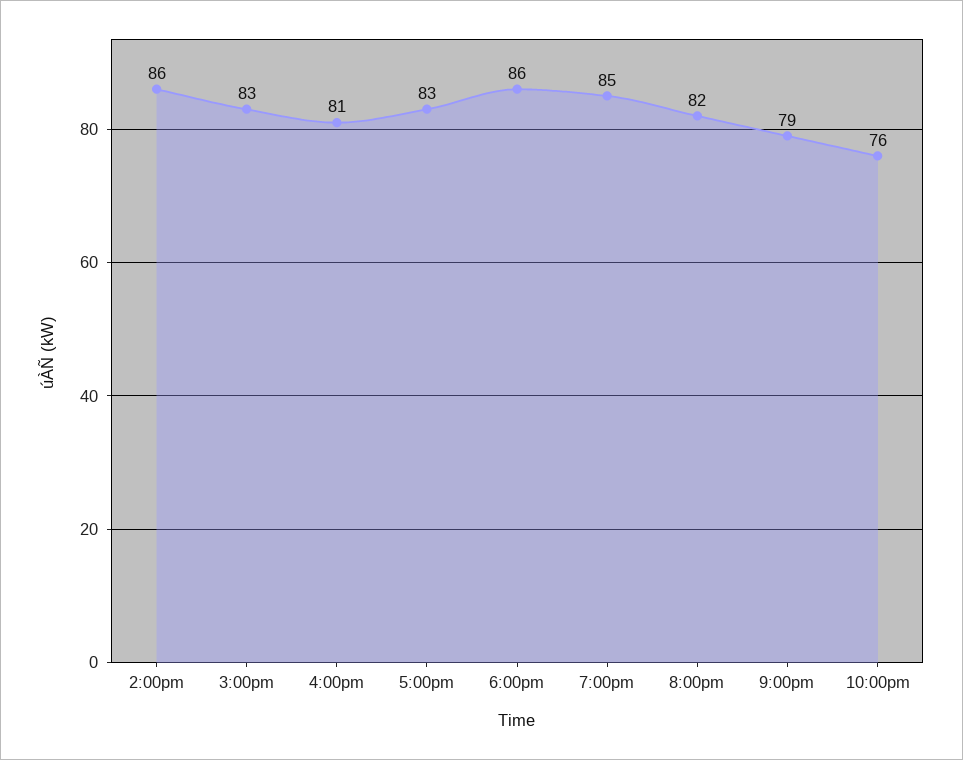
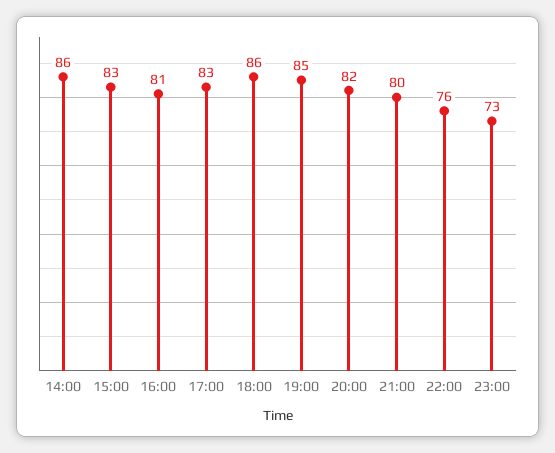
9:00pm: 79 -> 80
23:00: none -> 73

